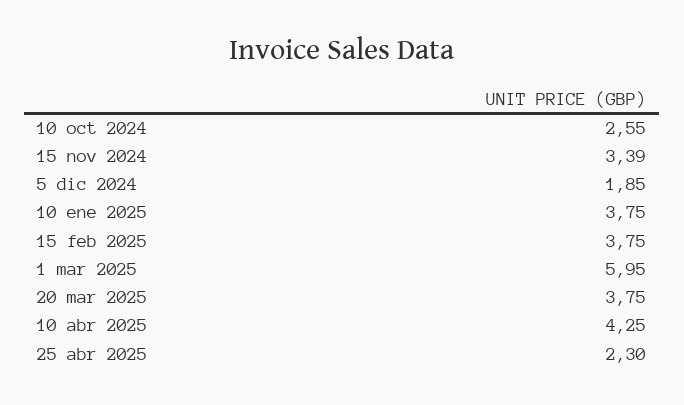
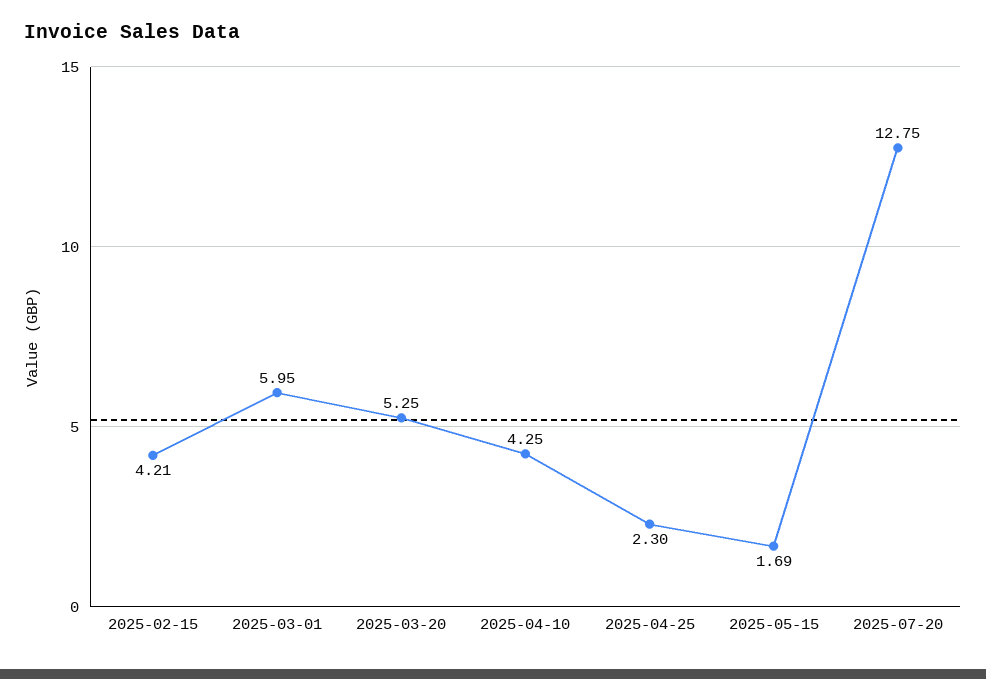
10 oct 2024: 2.55 -> none
15 nov 2024: 3.39 -> none
5 dic 2024: 1.85 -> none
10 ene 2025: 3.75 -> none
15 feb 2025: 3.75 -> 4.21
20 mar 2025: 3.75 -> 5.25
2025-05-15: none -> 1.69
2025-07-20: none -> 12.75

